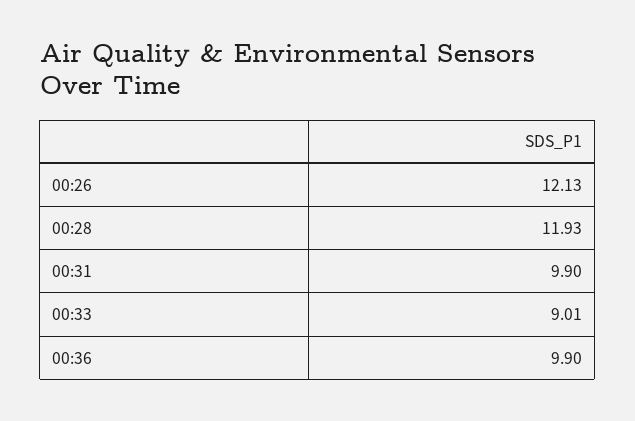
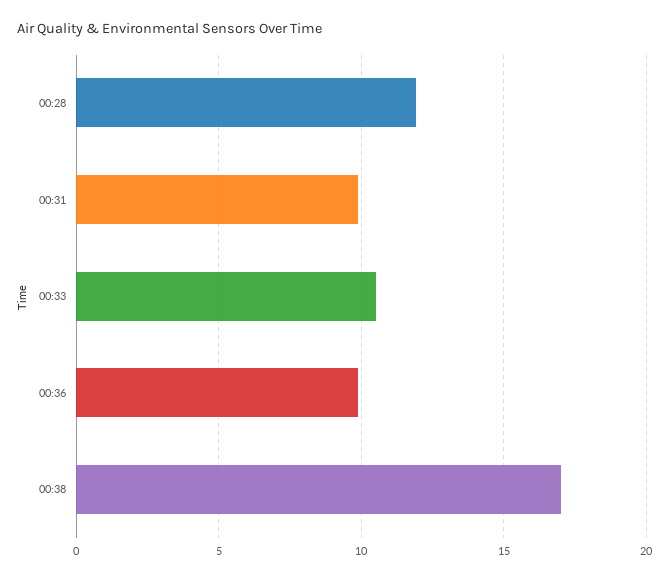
00:26: 12.13 -> none
00:33: 9.01 -> 10.5
00:38: none -> 17

